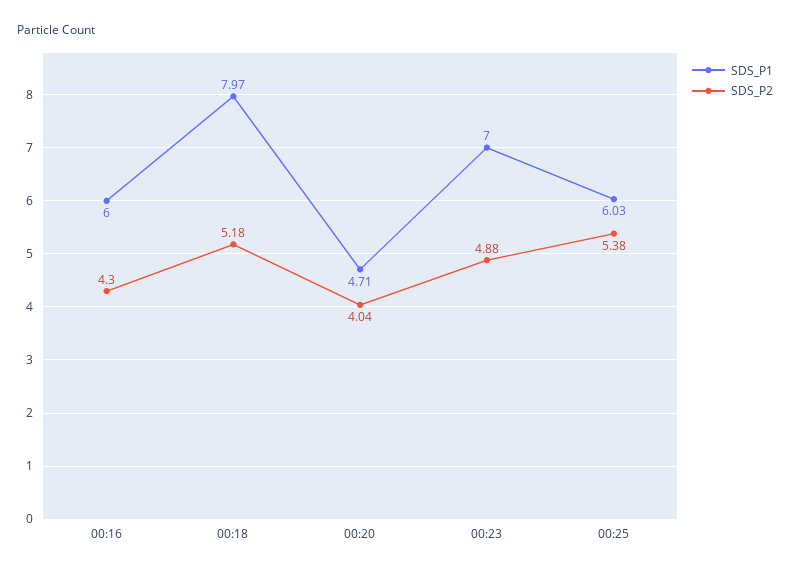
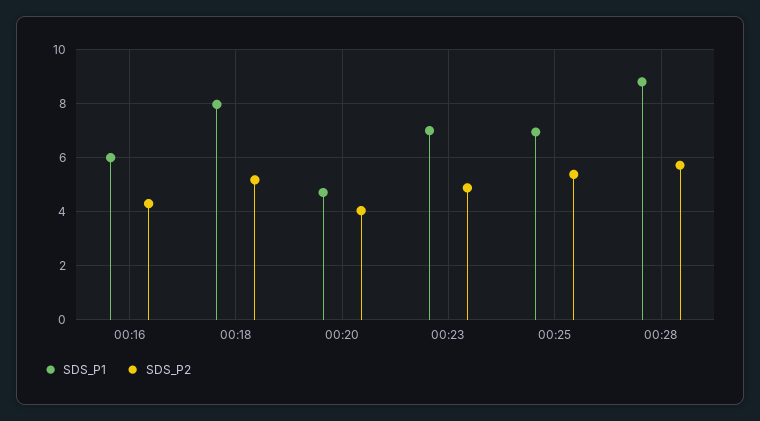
SDS_P1, 00:25: 6.03 -> 7
SDS_P1, 00:28: none -> 8.75
SDS_P2, 00:28: none -> 5.75

